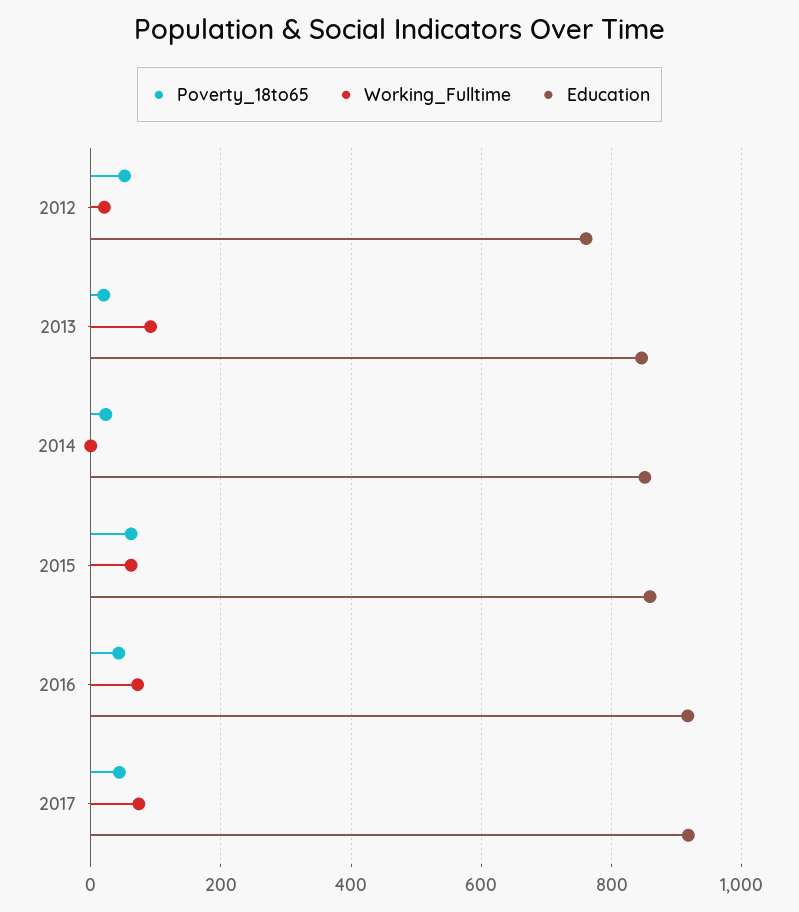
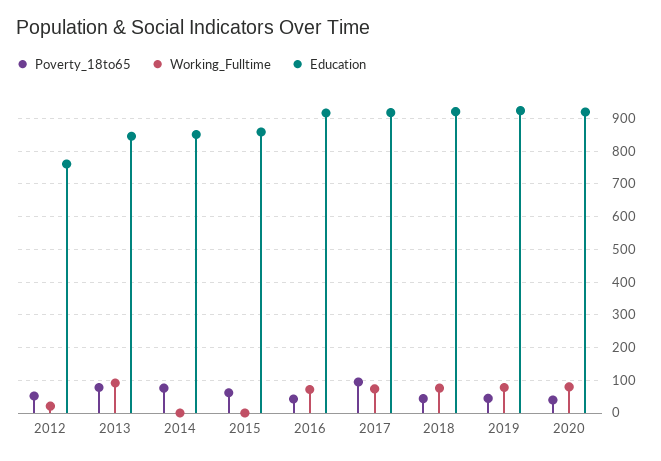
Poverty_18to65, 2013: 20 -> 80
Poverty_18to65, 2014: 20 -> 80
Working_Fulltime, 2015: 60 -> 0
Poverty_18to65, 2017: 40 -> 100
Poverty_18to65, 2018: none -> 40
Working_Fulltime, 2018: none -> 80
Education, 2018: none -> 920
Poverty_18to65, 2019: none -> 40
Working_Fulltime, 2019: none -> 80
Education, 2019: none -> 920
Poverty_18to65, 2020: none -> 40
Working_Fulltime, 2020: none -> 80
Education, 2020: none -> 920

